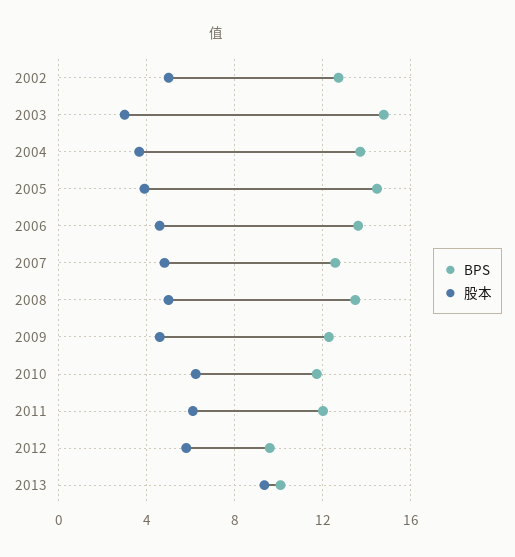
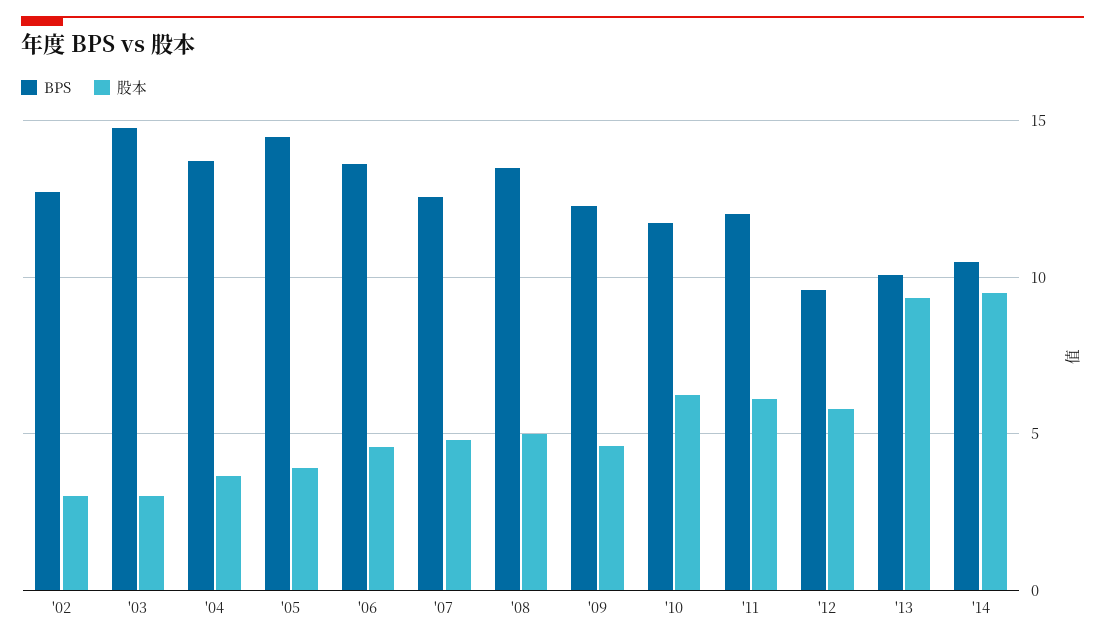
股本, 2002: 5 -> 3
BPS, '14: none -> 10.5
股本, '14: none -> 9.5

